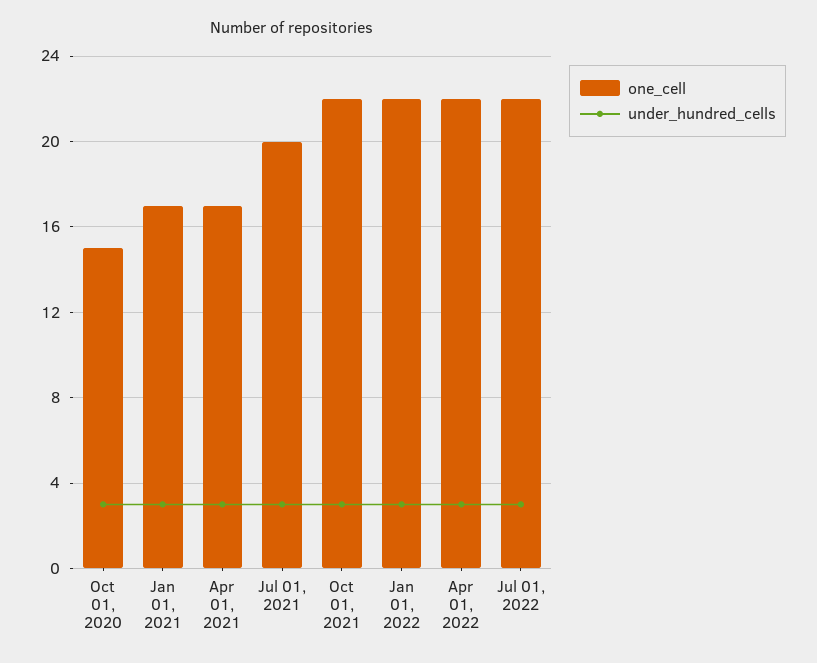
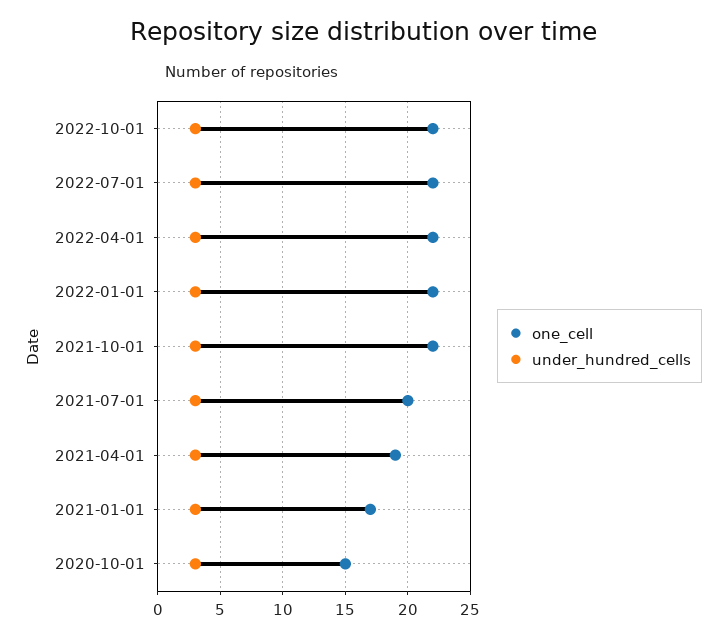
one_cell, Apr 01, 2021: 17 -> 19
one_cell, 2022-10-01: none -> 22
under_hundred_cells, 2022-10-01: none -> 3

